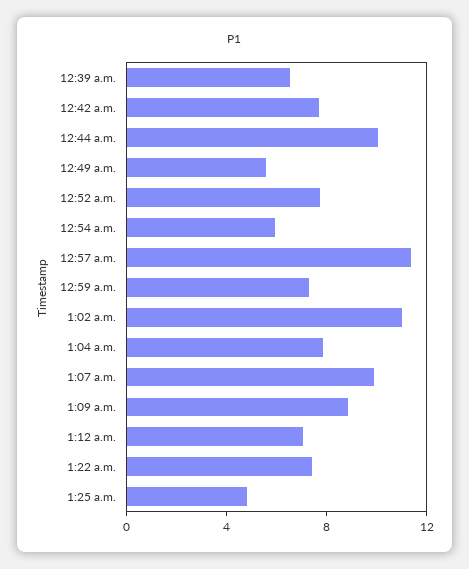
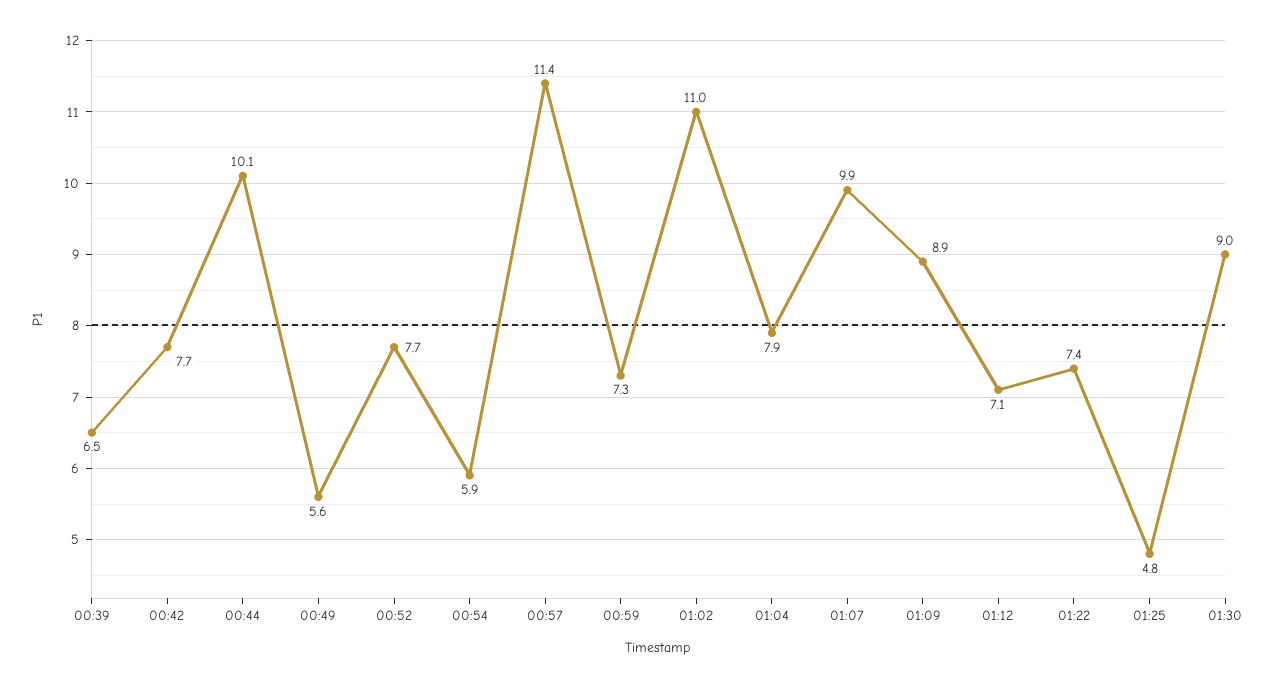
01:30: none -> 9

